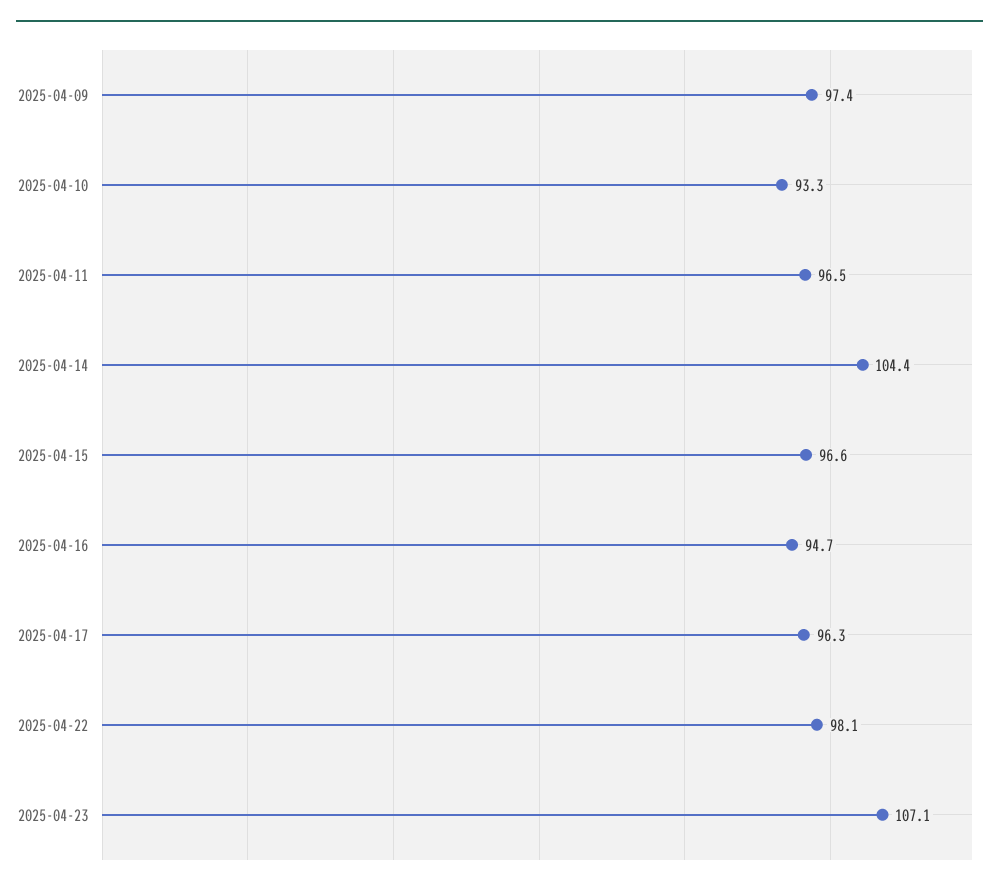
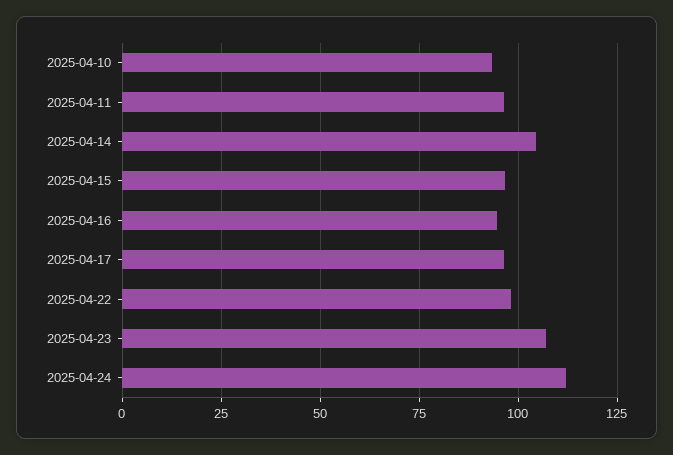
2025-04-09: 97.4 -> none
2025-04-24: none -> 112.5

